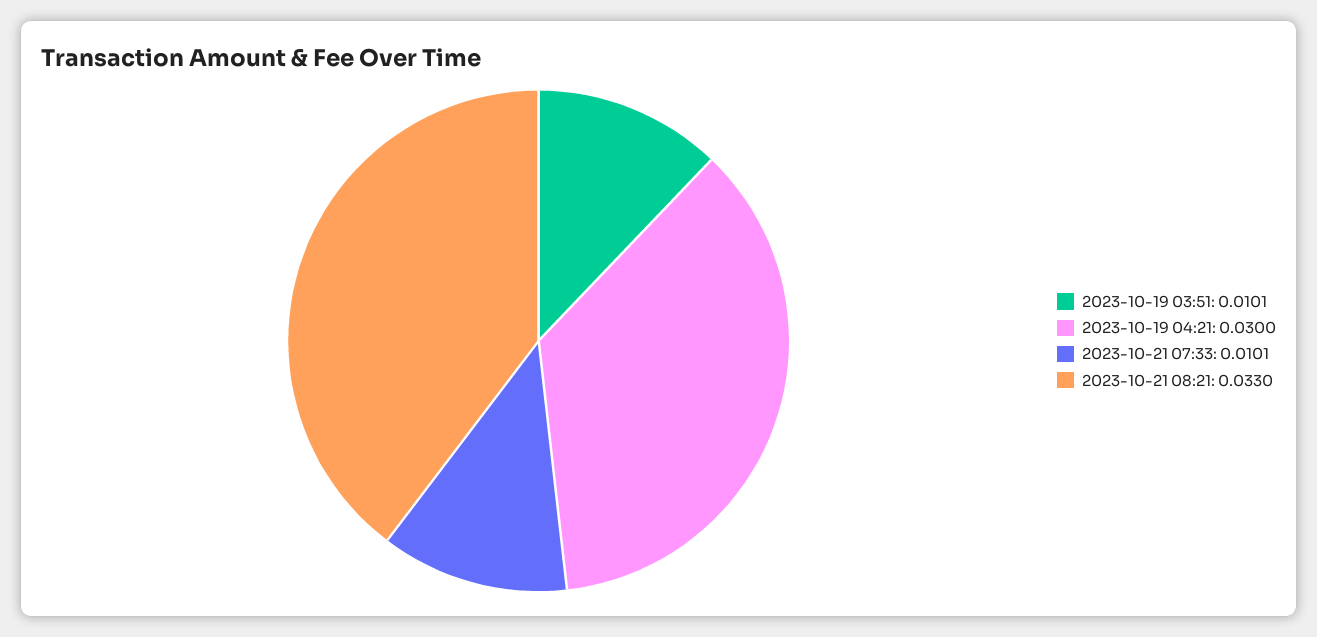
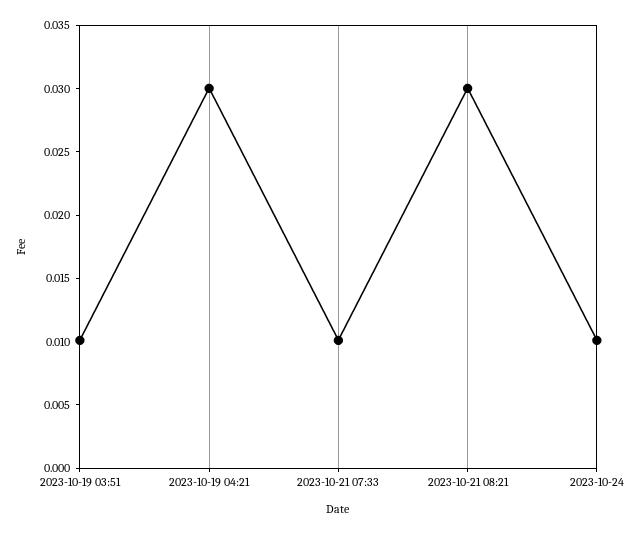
2023-10-21 08:21: 0.033 -> 0.03
2023-10-24: none -> 0.01

